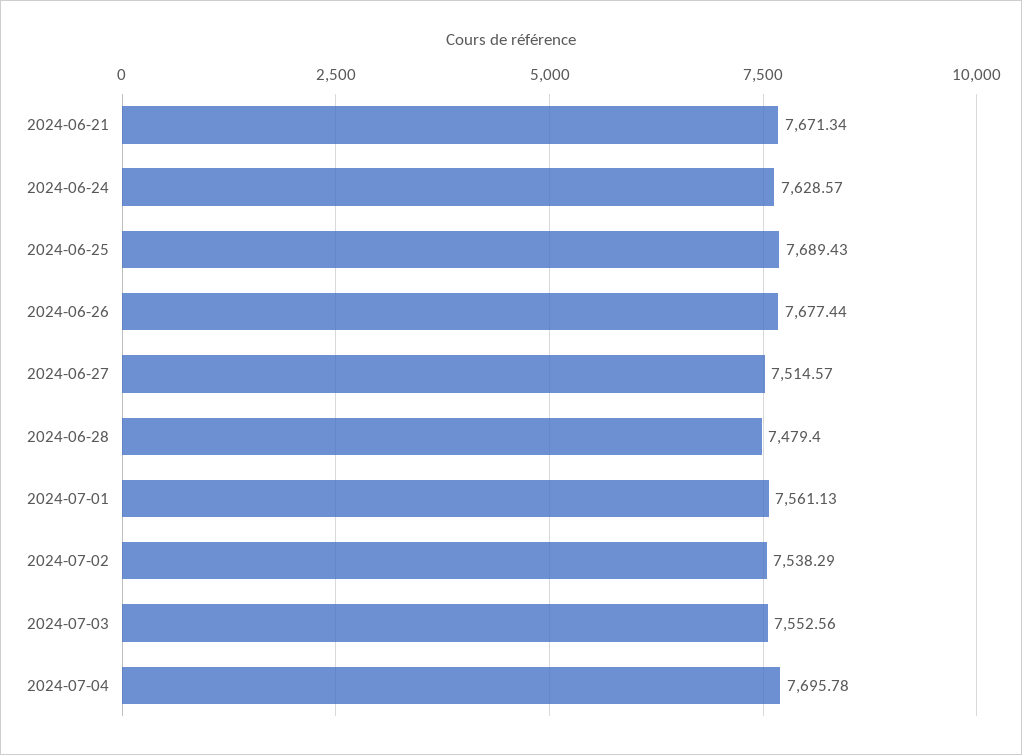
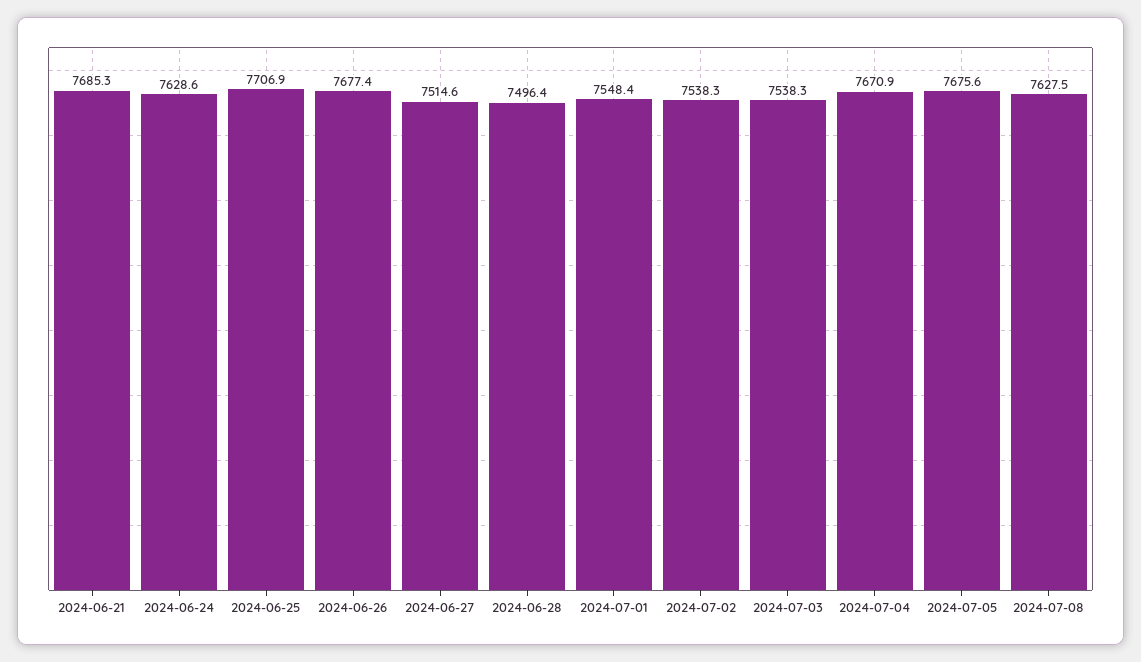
2024-06-21: 7671.34 -> 7685.3
2024-06-25: 7689.43 -> 7706.9
2024-06-28: 7479.4 -> 7496.4
2024-07-01: 7561.13 -> 7548.4
2024-07-03: 7552.56 -> 7538.3
2024-07-04: 7695.78 -> 7670.9
2024-07-05: none -> 7675.6
2024-07-08: none -> 7627.5

